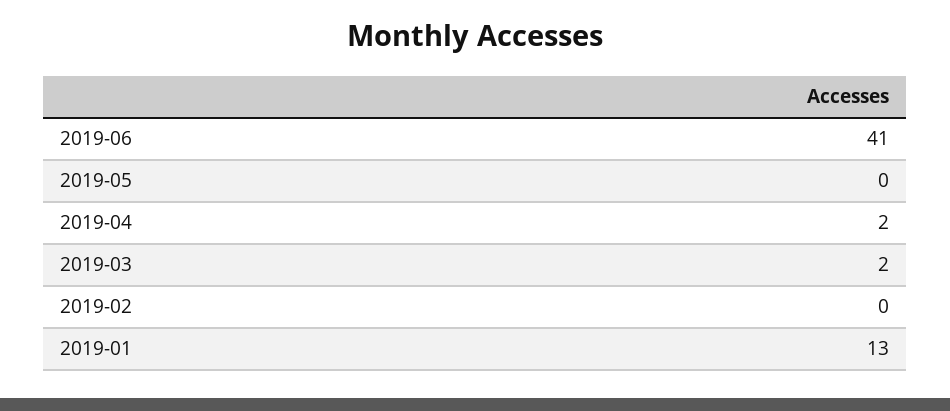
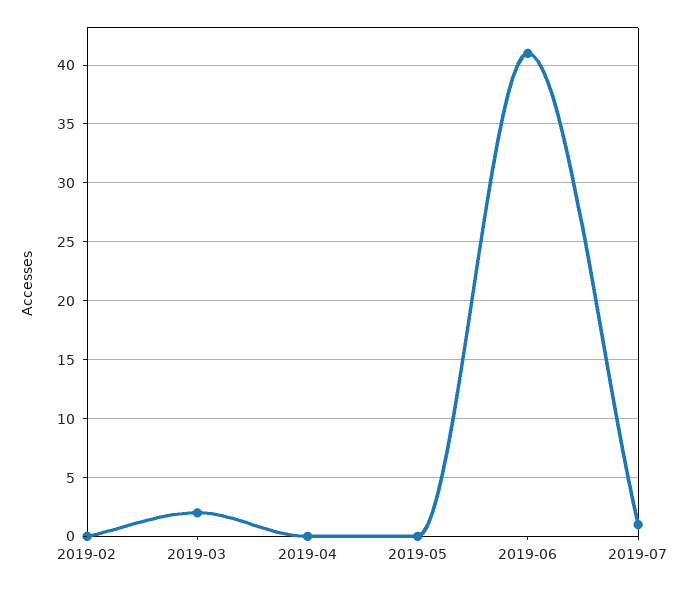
2019-04: 2 -> 0
2019-01: 13 -> none
2019-07: none -> 1

